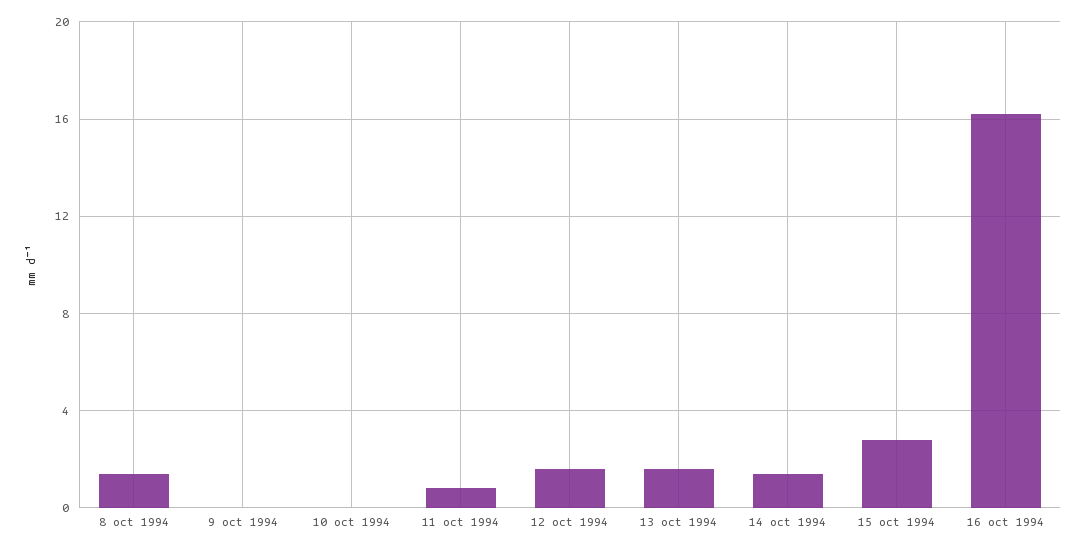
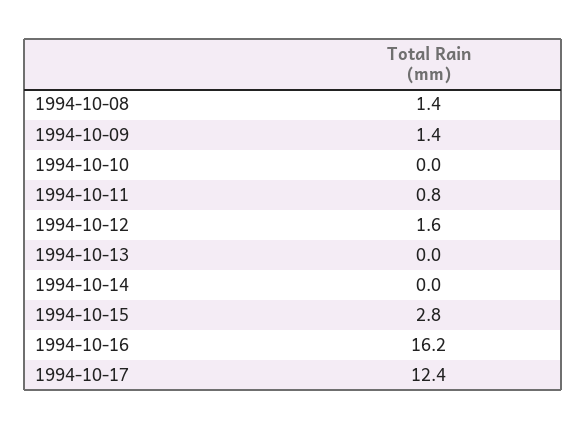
9 oct 1994: 0 -> 1.4
13 oct 1994: 1.5 -> 0
14 oct 1994: 1.5 -> 0
1994-10-17: none -> 12.4

